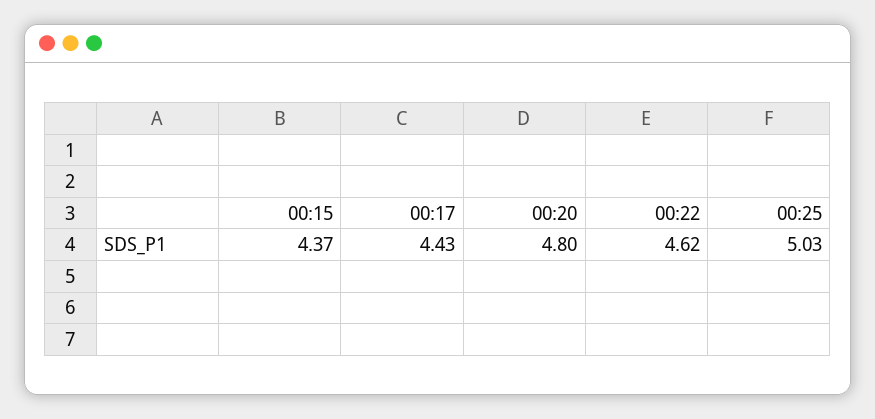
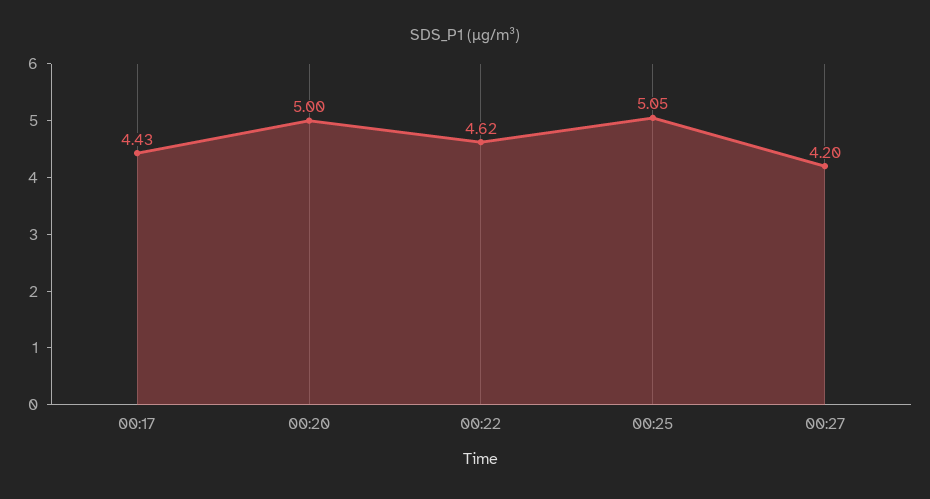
00:15: 4.37 -> none
00:20: 4.8 -> 5
00:25: 5.03 -> 5.05
00:27: none -> 4.2

